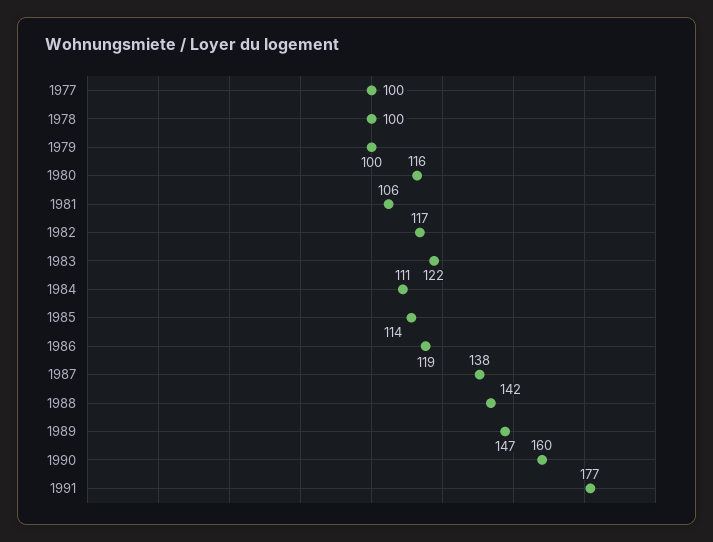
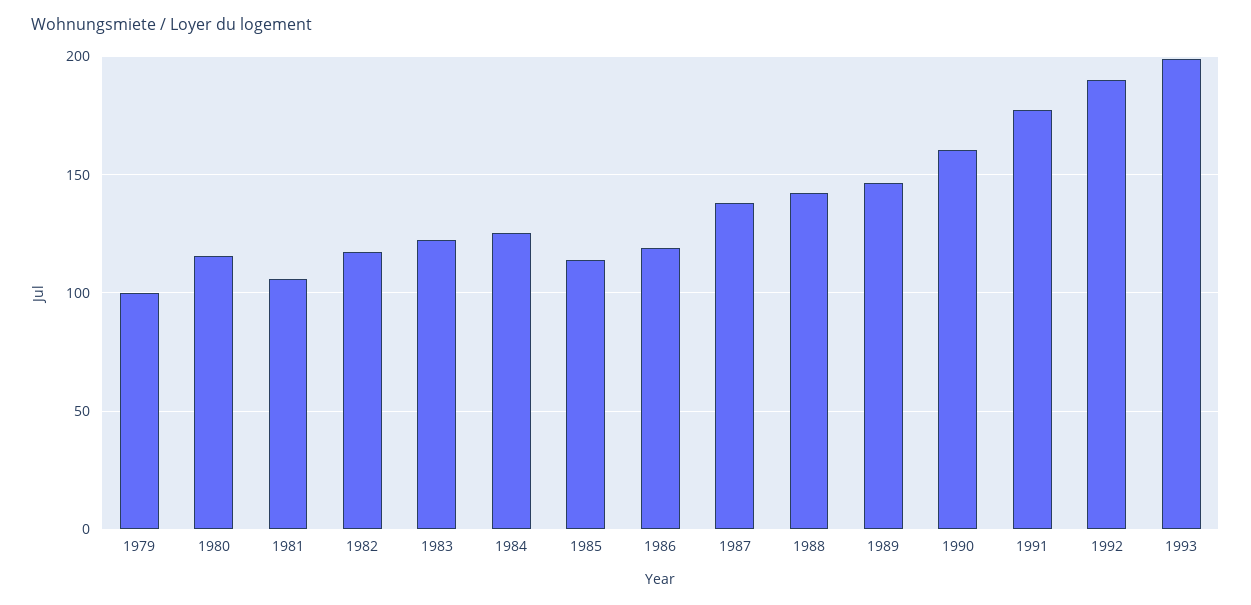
1977: 100 -> none
1978: 100 -> none
1984: 111 -> 125
1992: none -> 190
1993: none -> 200

